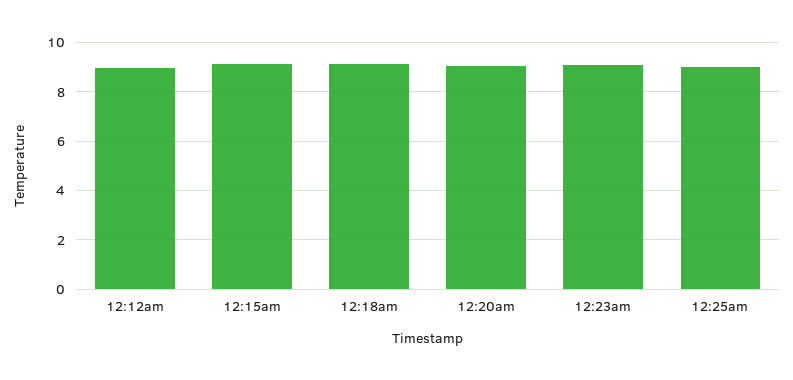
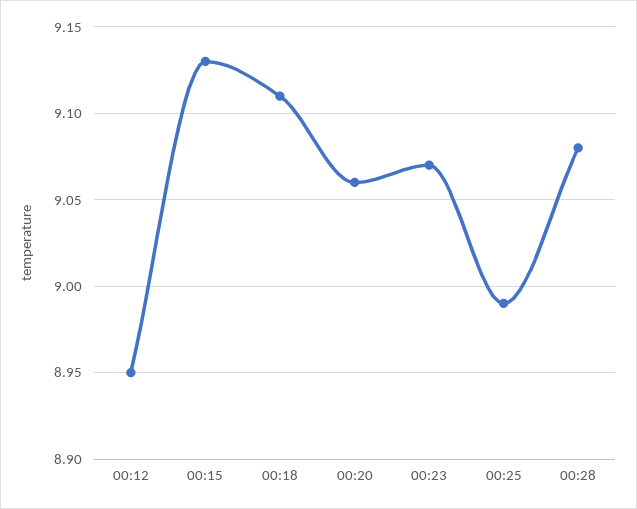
00:28: none -> 9.08

